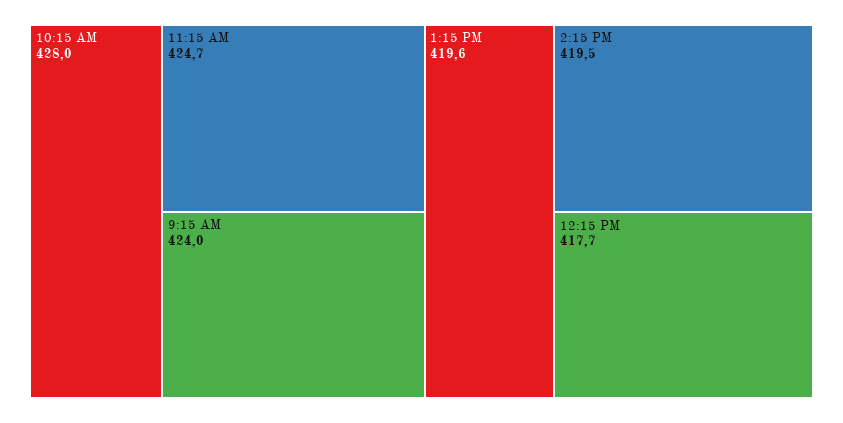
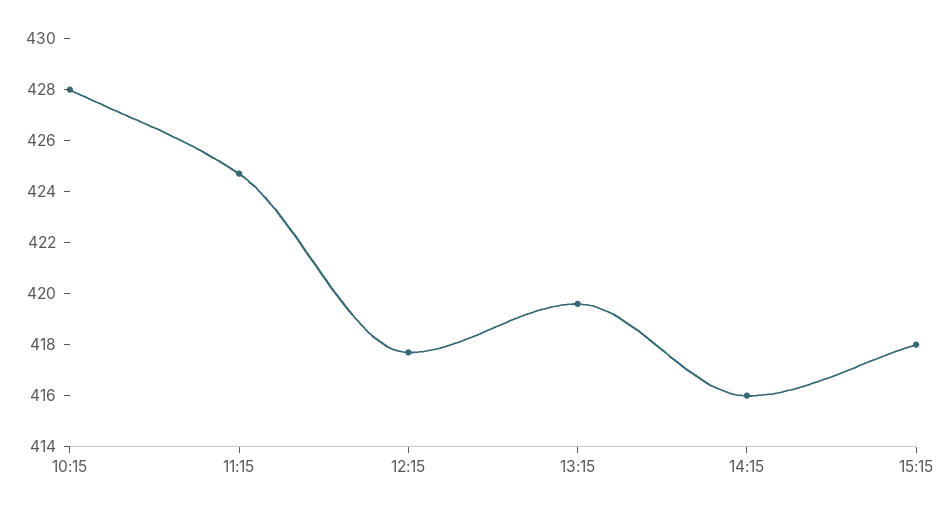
9:15 AM: 424 -> none
2:15 PM: 419.5 -> 416
15:15: none -> 418

